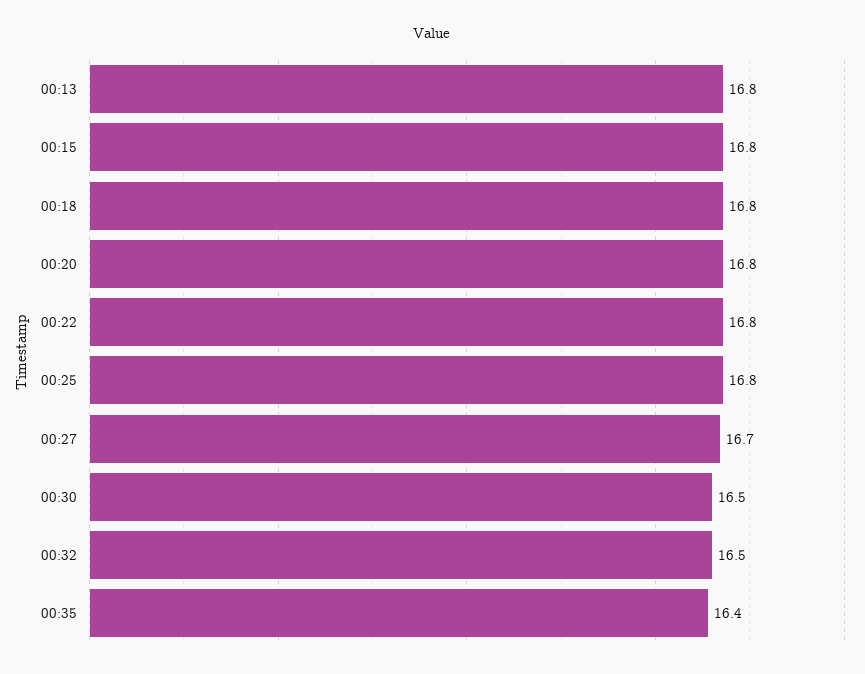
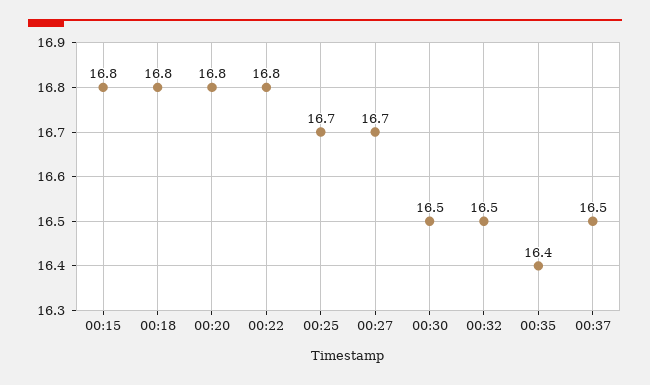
00:13: 16.8 -> none
00:25: 16.8 -> 16.7
00:37: none -> 16.5

